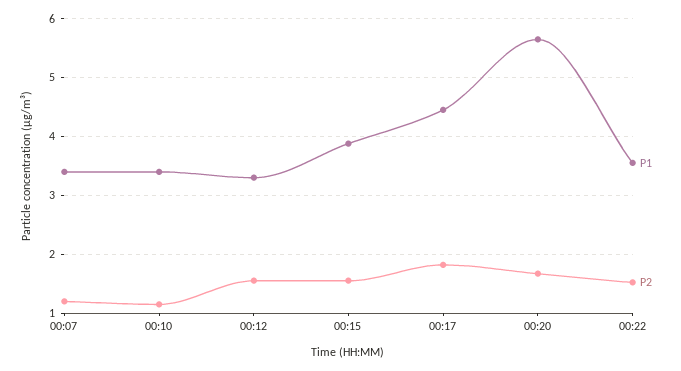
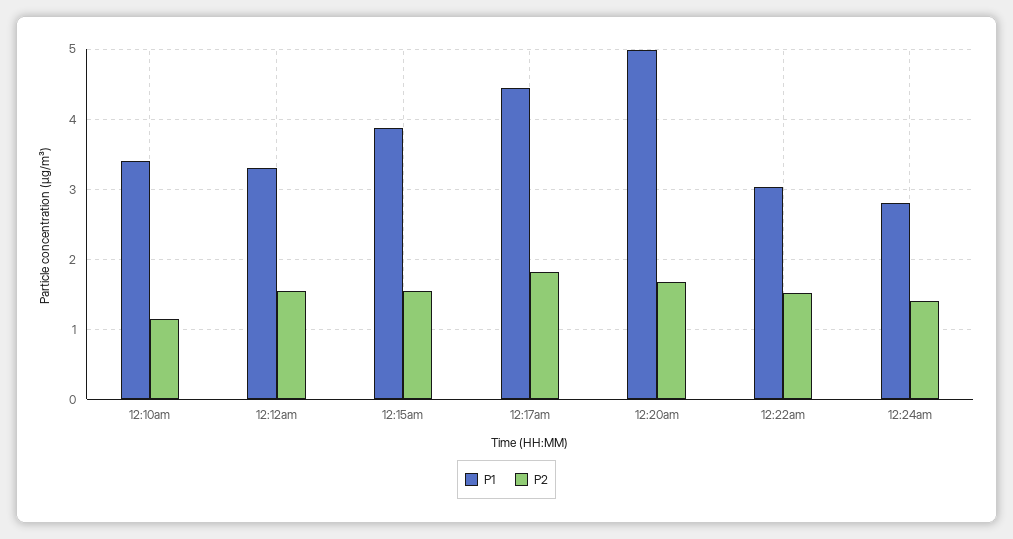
P1, 00:07: 3.4 -> none
P2, 00:07: 1.2 -> none
P1, 00:20: 5.6 -> 5
P1, 00:22: 3.6 -> 3
P1, 12:24am: none -> 2.8
P2, 12:24am: none -> 1.4

